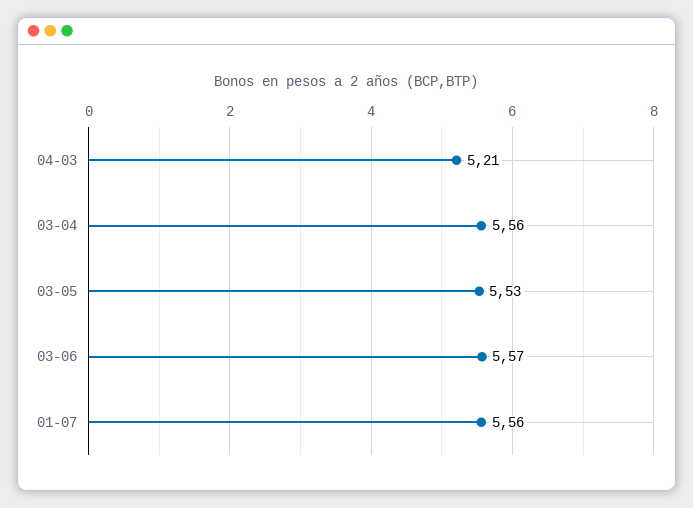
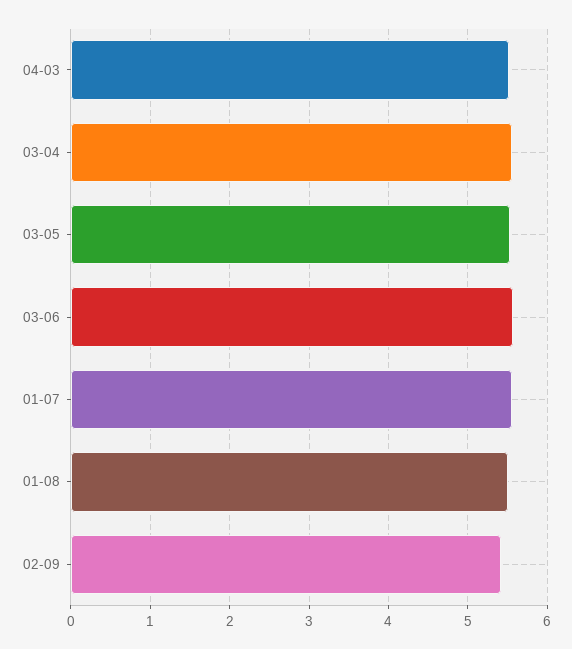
04-03: 5.21 -> 5.5
01-08: none -> 5.5
02-09: none -> 5.4

